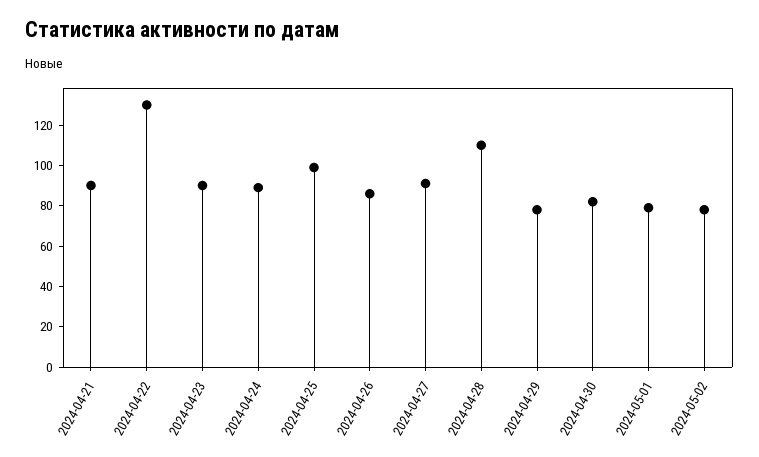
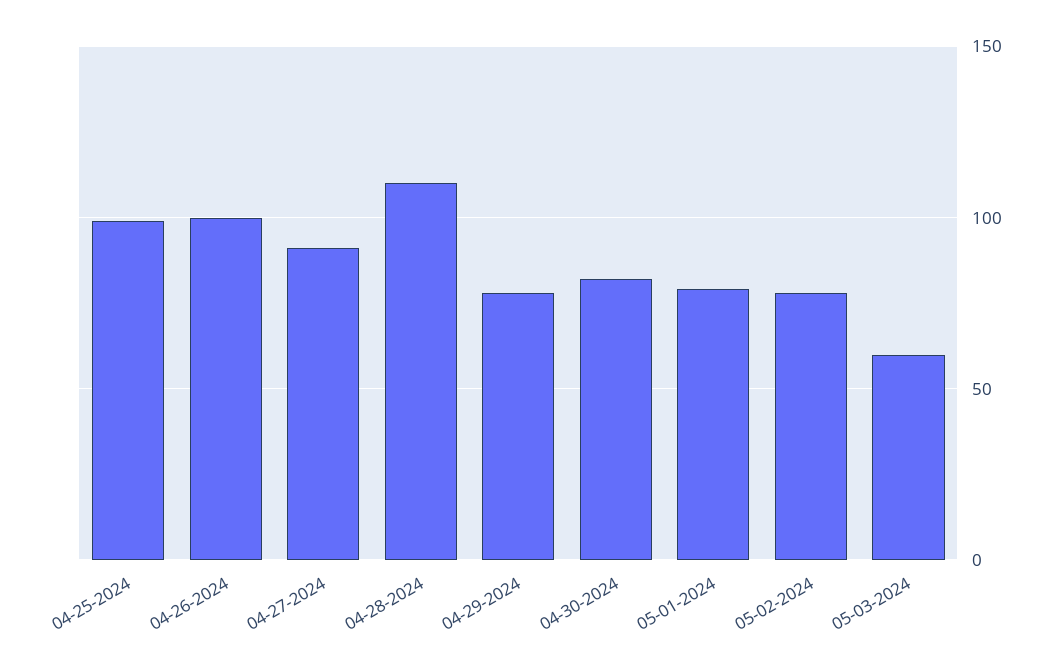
2024-04-21: 90 -> none
2024-04-22: 130 -> none
2024-04-23: 90 -> none
2024-04-24: 90 -> none
2024-04-26: 85 -> 100
05-03-2024: none -> 60

